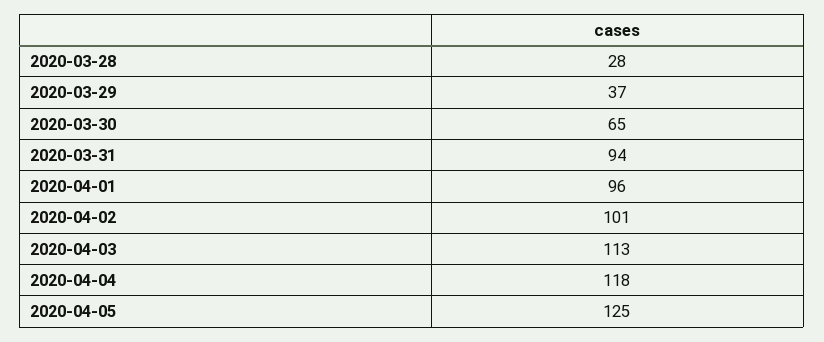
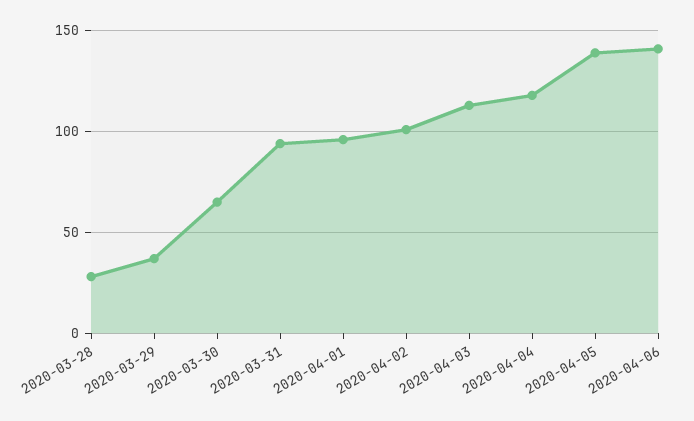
2020-04-05: 125 -> 140
2020-04-06: none -> 140

